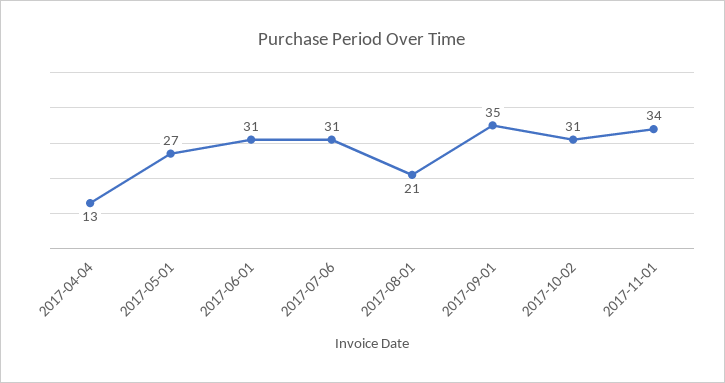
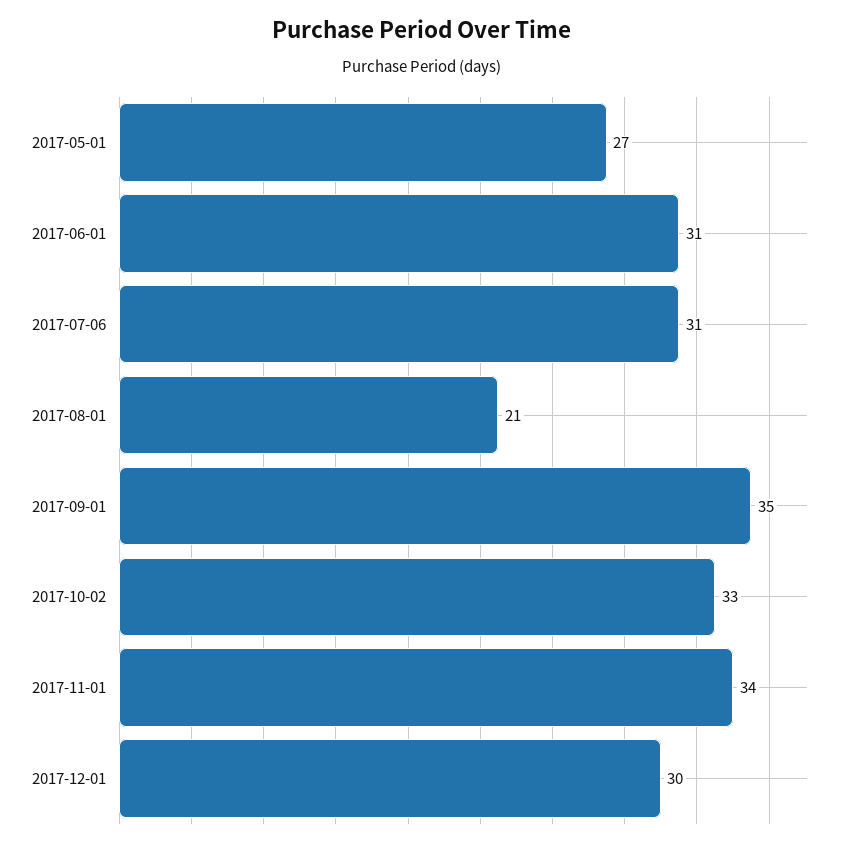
2017-04-04: 13 -> none
2017-10-02: 31 -> 33
2017-12-01: none -> 30

